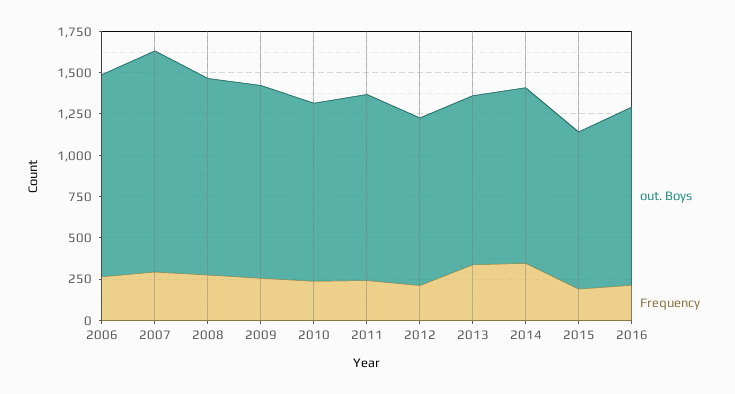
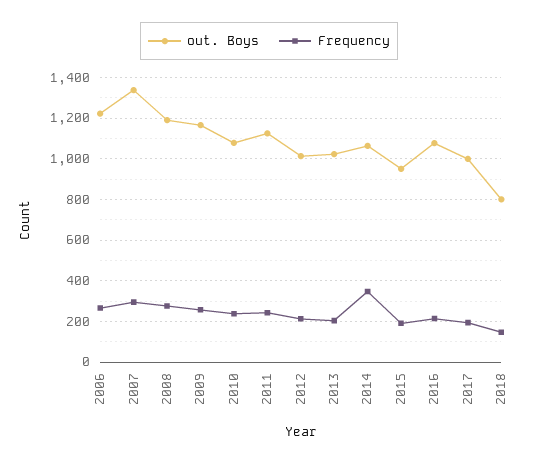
Frequency, 2013: 350 -> 200
out. Boys, 2017: none -> 1000
Frequency, 2017: none -> 200
out. Boys, 2018: none -> 800
Frequency, 2018: none -> 150

